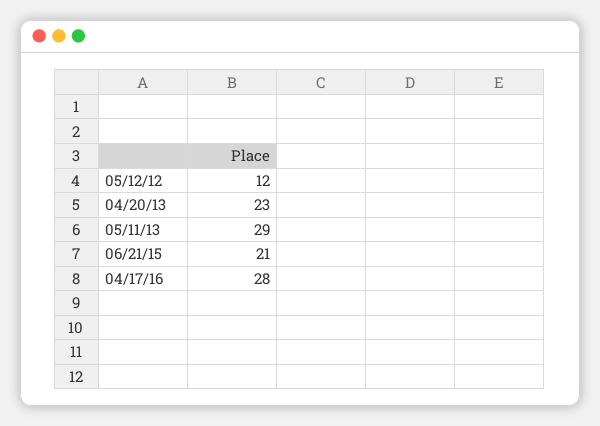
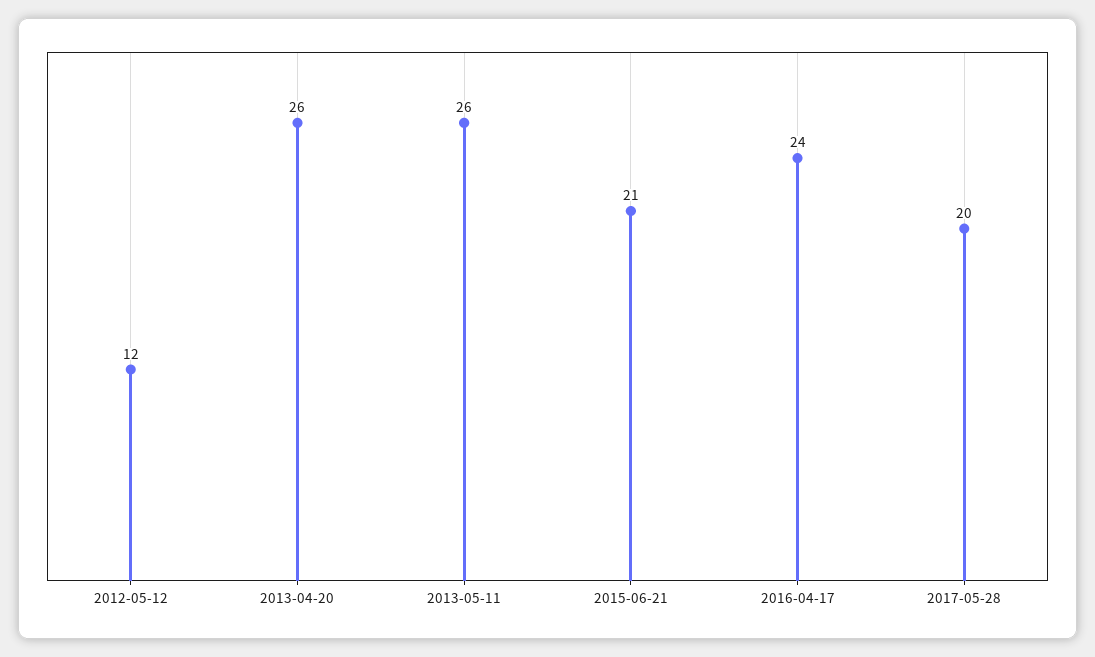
04/20/13: 23 -> 26
05/11/13: 29 -> 26
04/17/16: 28 -> 24
2017-05-28: none -> 20

